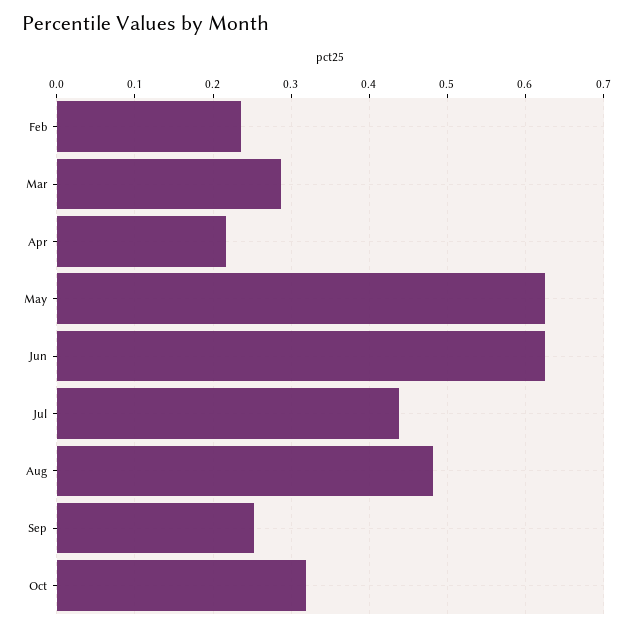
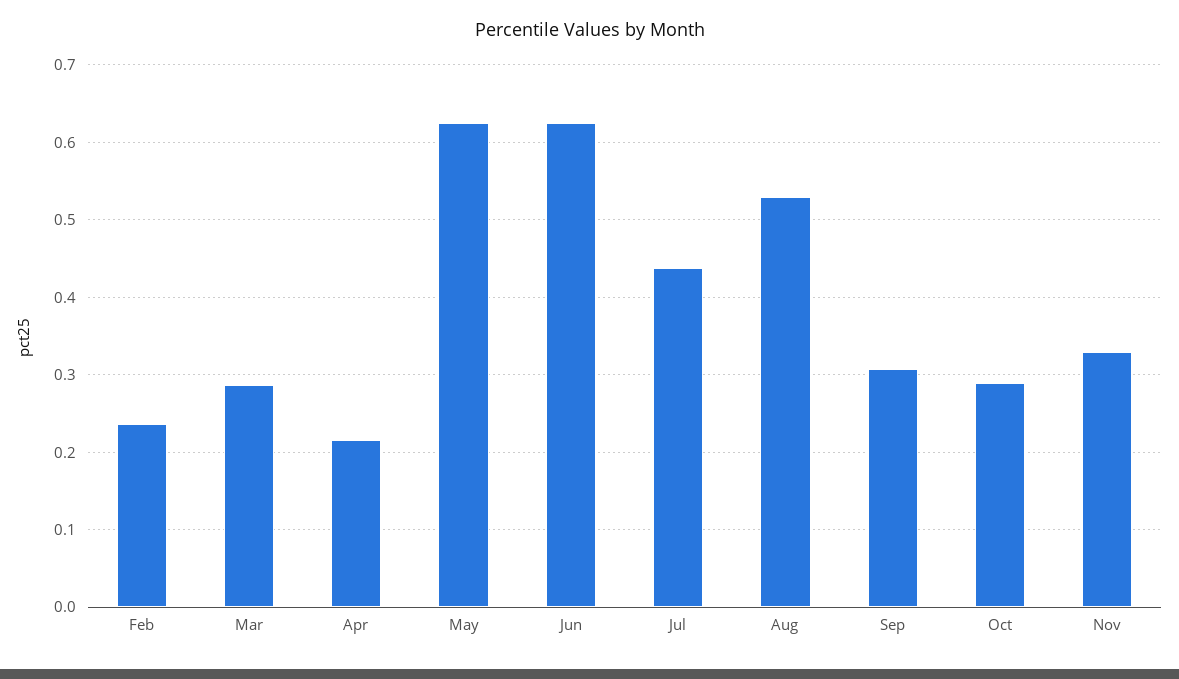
Aug: 0.48 -> 0.53
Sep: 0.25 -> 0.31
Oct: 0.32 -> 0.29
Nov: none -> 0.33

